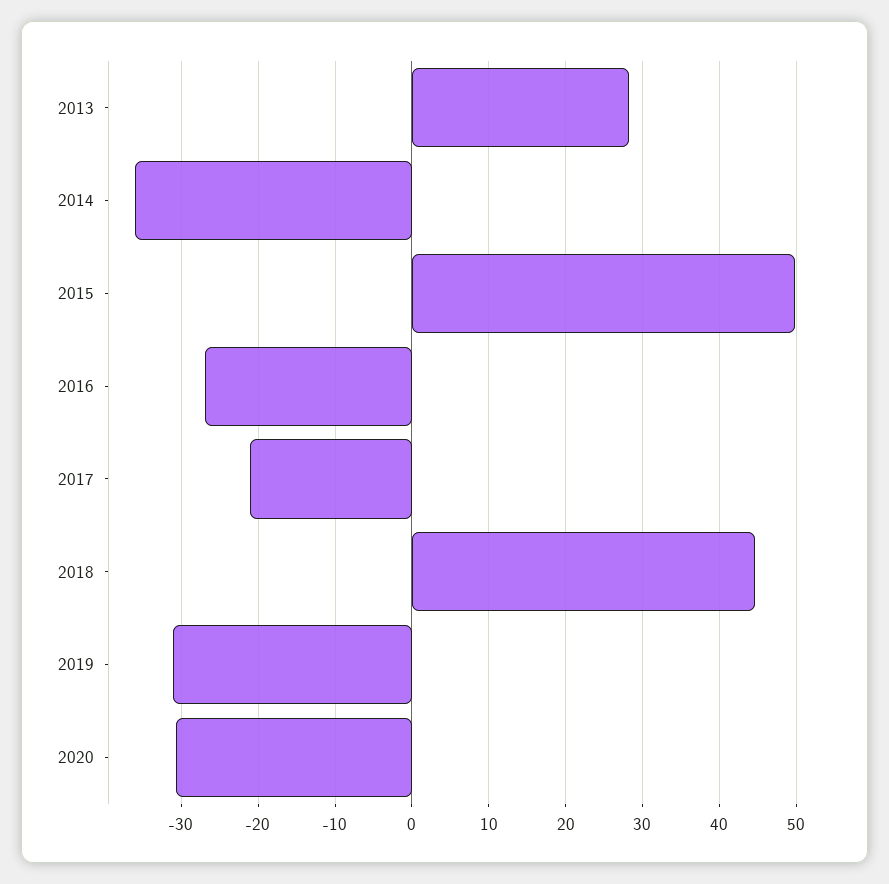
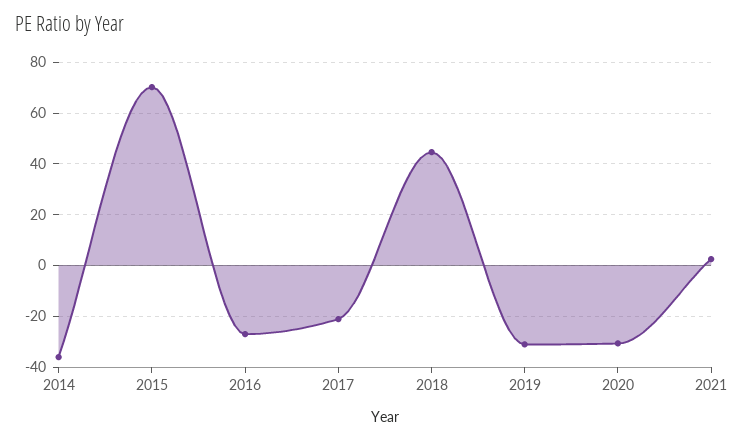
2013: 28 -> none
2015: 50 -> 70
2021: none -> 2.5

